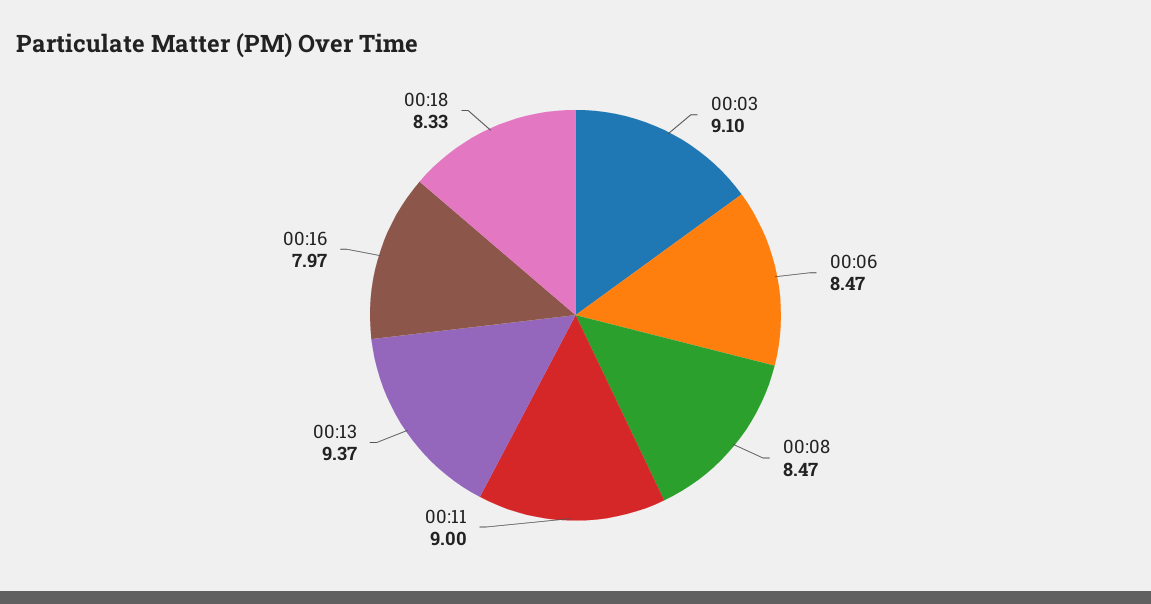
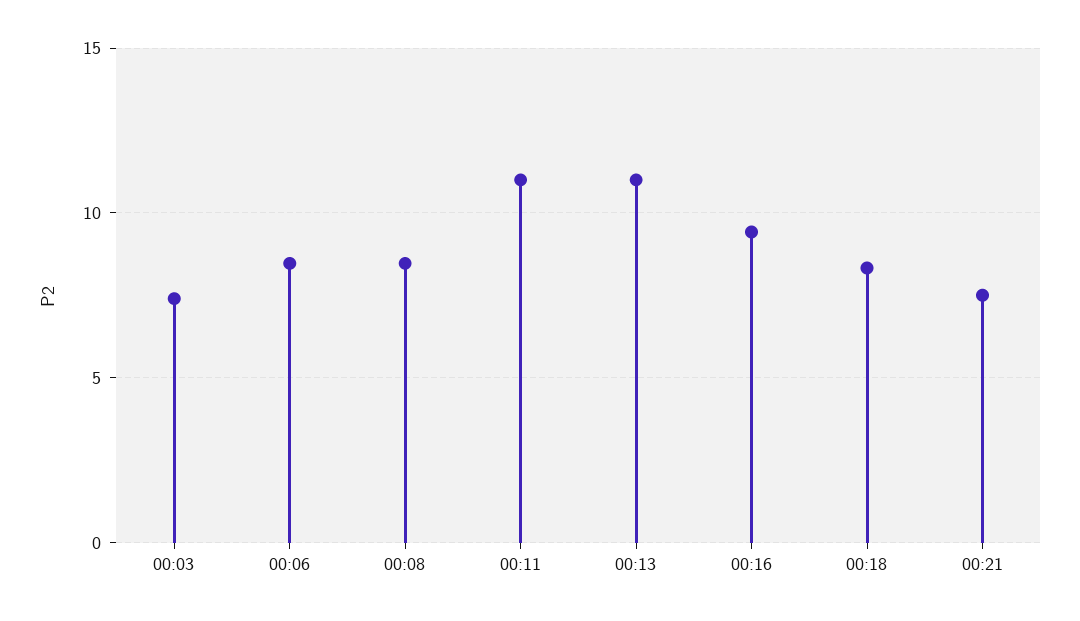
00:03: 9.1 -> 7.5
00:11: 9 -> 11
00:13: 9.37 -> 11
00:16: 7.97 -> 9.5
00:21: none -> 7.5

